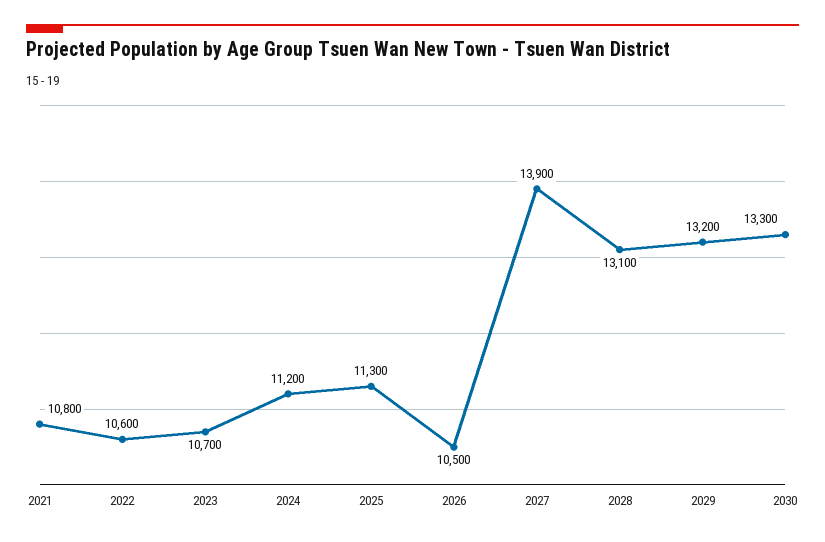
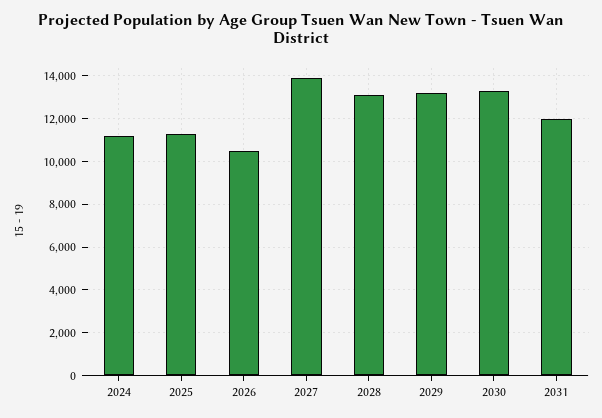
2021: 10800 -> none
2022: 10600 -> none
2023: 10700 -> none
2031: none -> 12000

